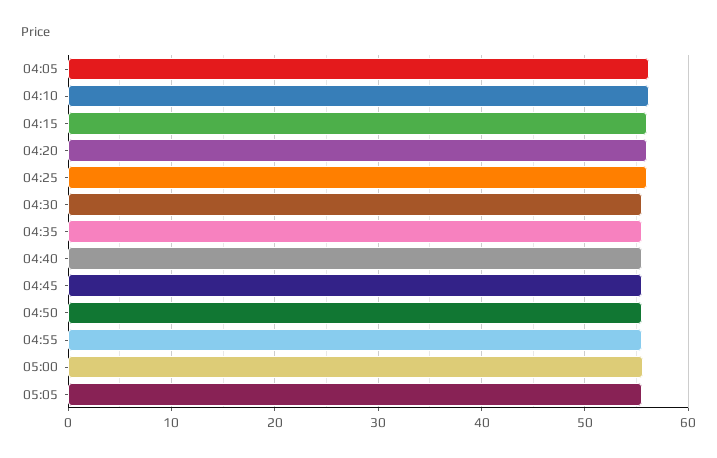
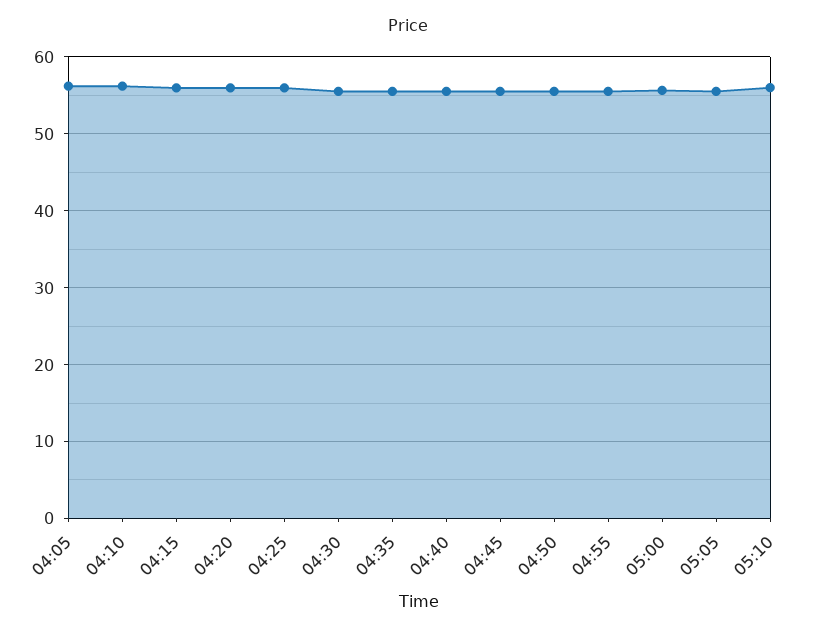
05:10: none -> 56

